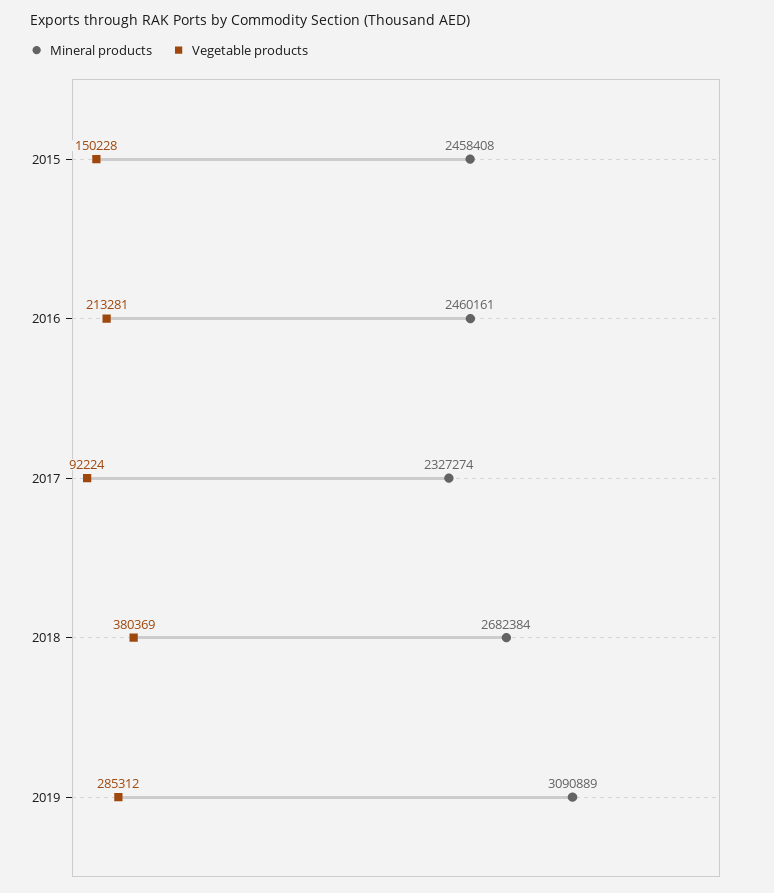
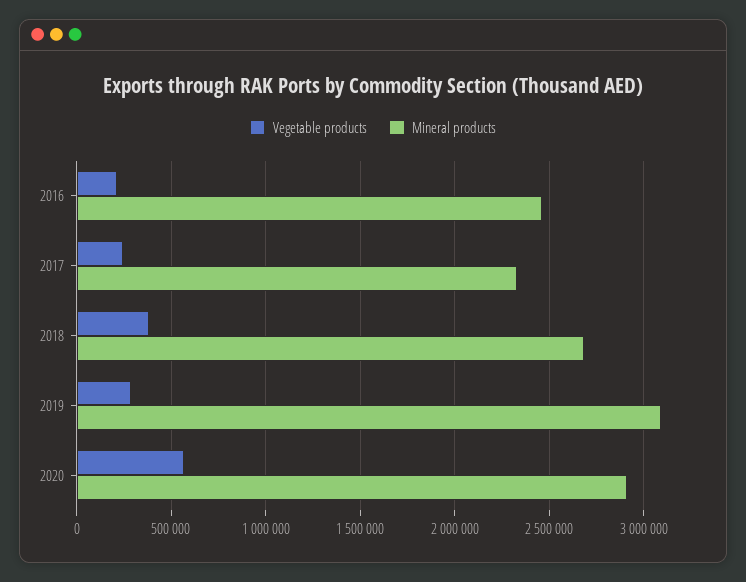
Mineral products, 2015: 2458408 -> none
Vegetable products, 2015: 150228 -> none
Vegetable products, 2017: 92224 -> 250000
Vegetable products, 2020: none -> 550000
Mineral products, 2020: none -> 2900000

